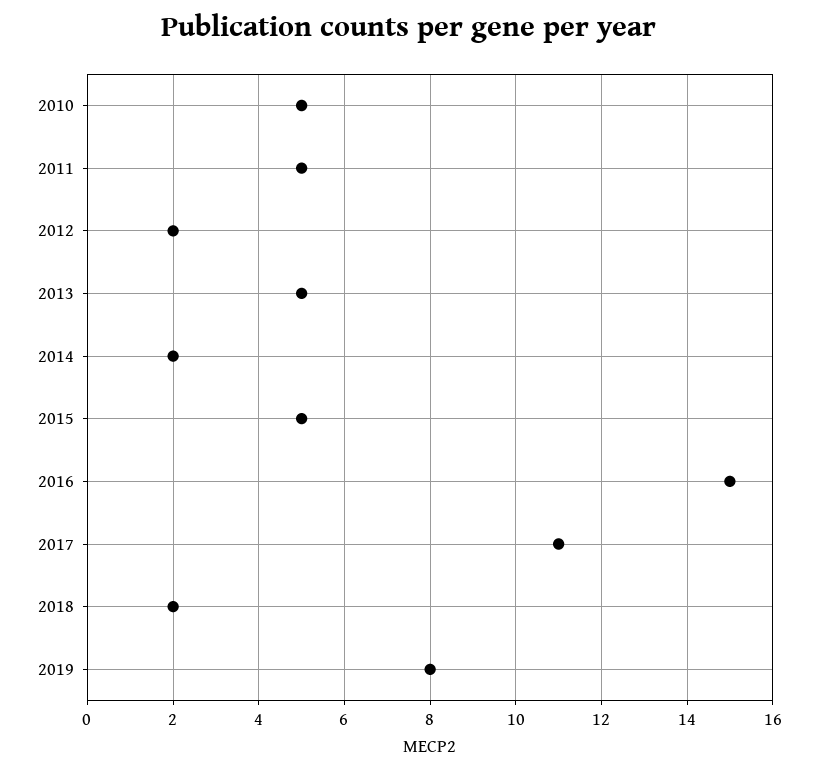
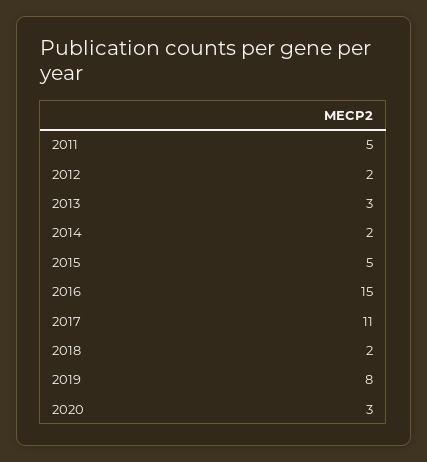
2010: 5 -> none
2013: 5 -> 3
2020: none -> 3

